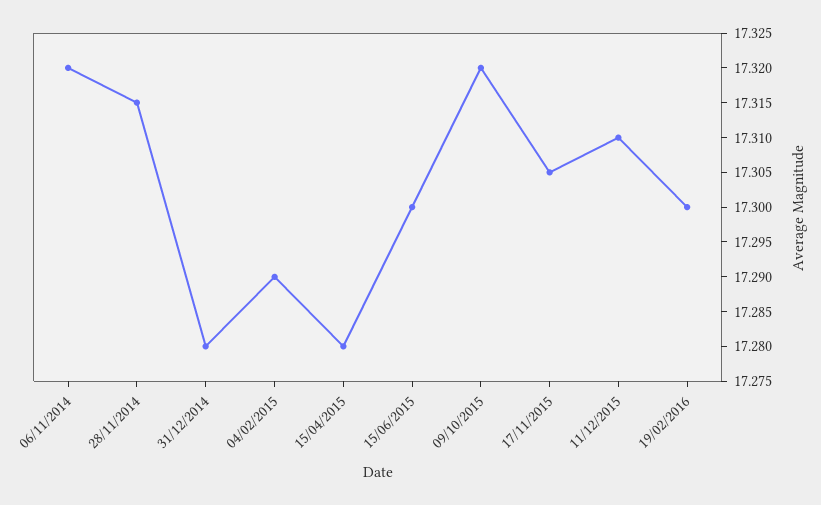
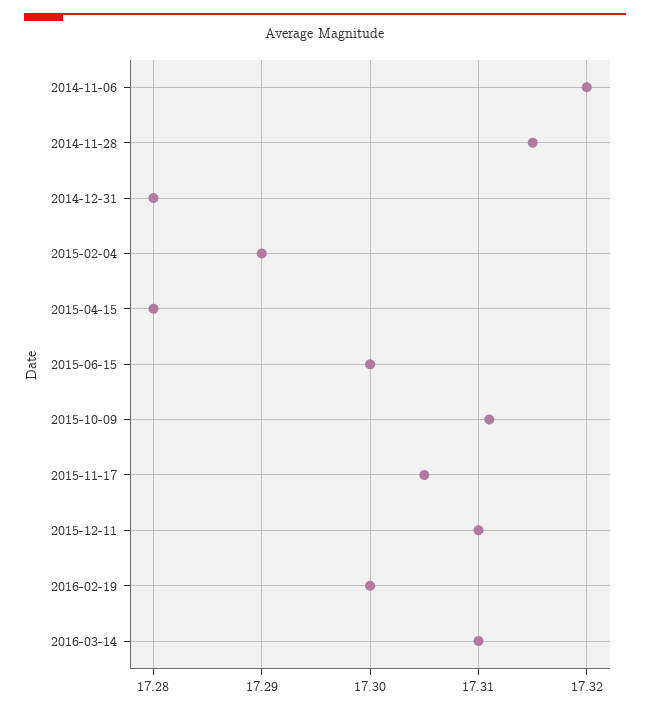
09/10/2015: 17.32 -> 17.311
2016-03-14: none -> 17.31

